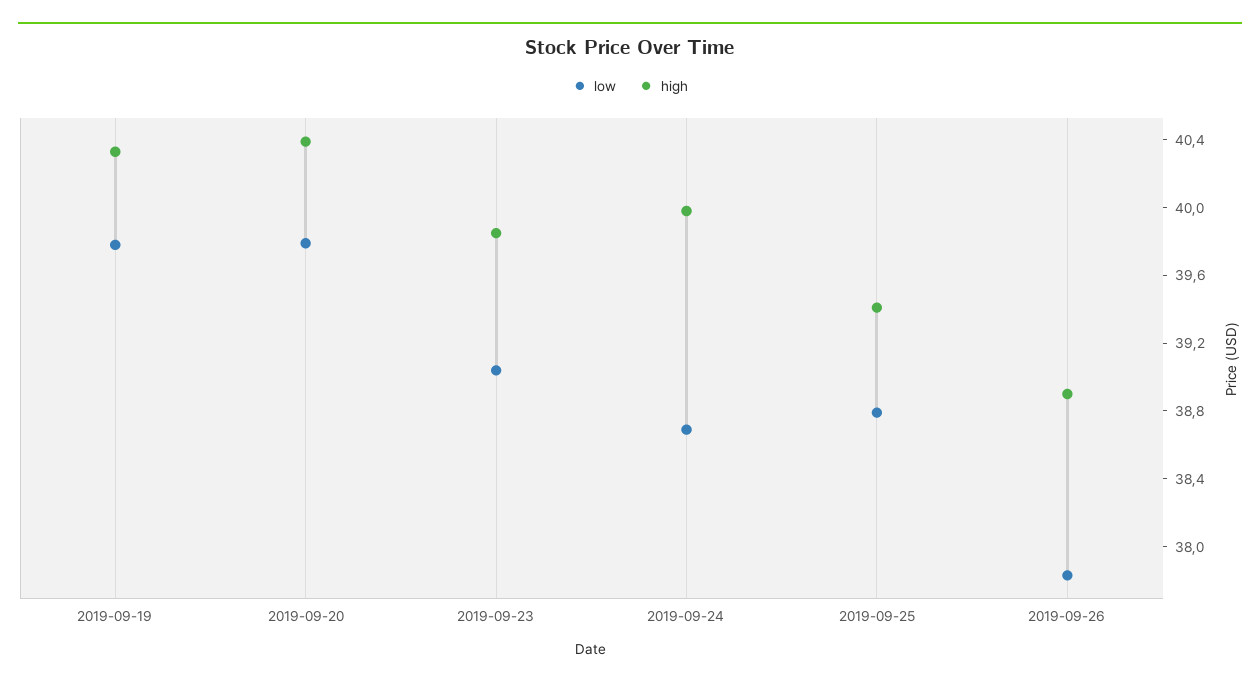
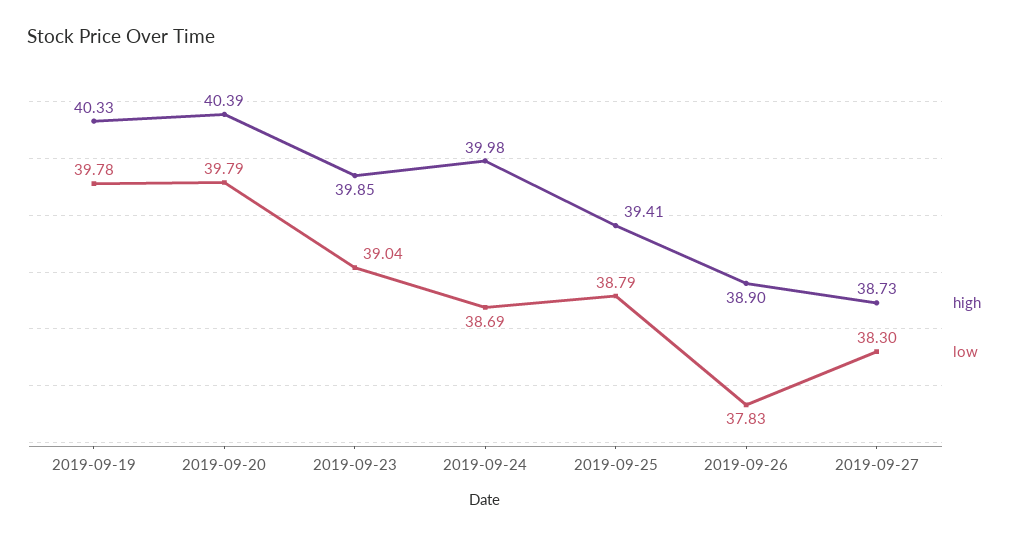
high, 2019-09-27: none -> 38.73
low, 2019-09-27: none -> 38.3

